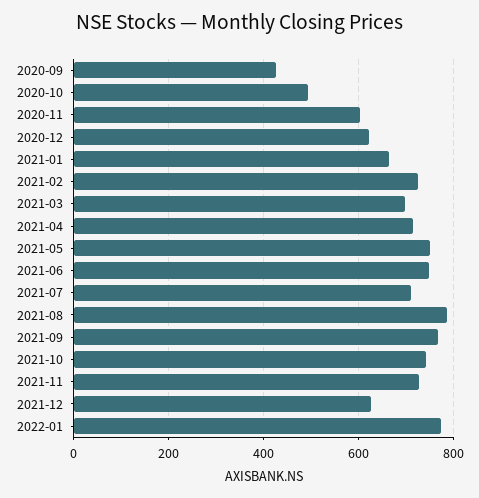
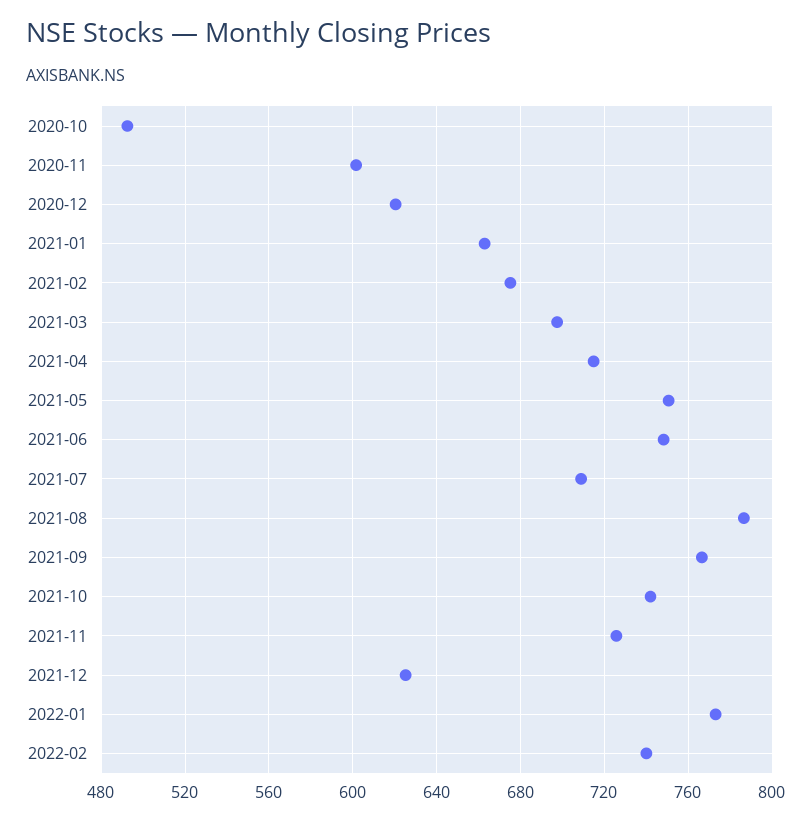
2020-09: 420 -> none
2021-02: 720 -> 675
2022-02: none -> 740

